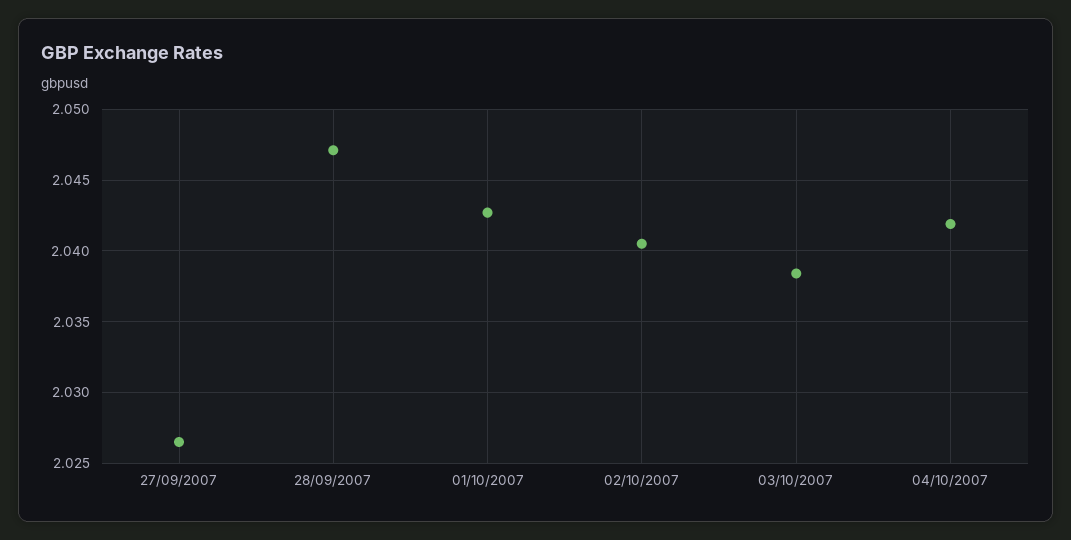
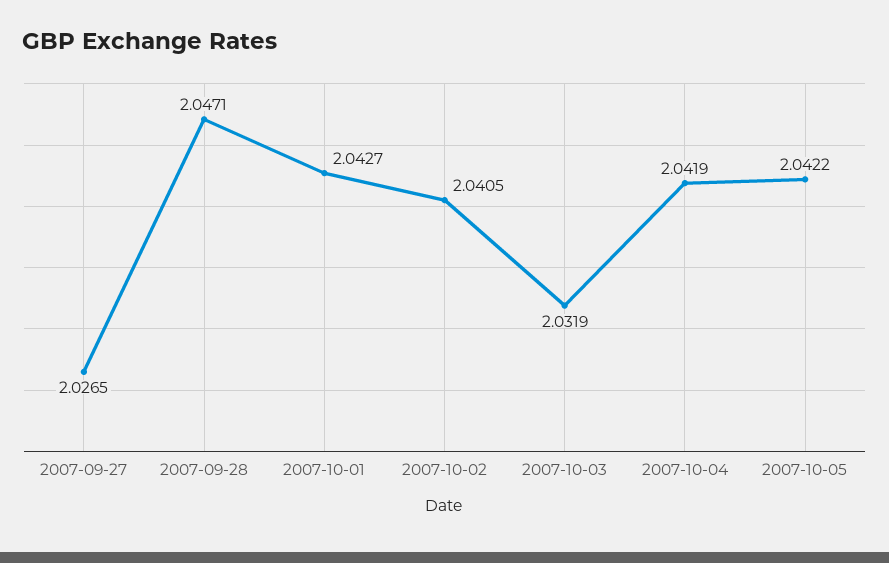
03/10/2007: 2.0385 -> 2.0319
2007-10-05: none -> 2.0422

